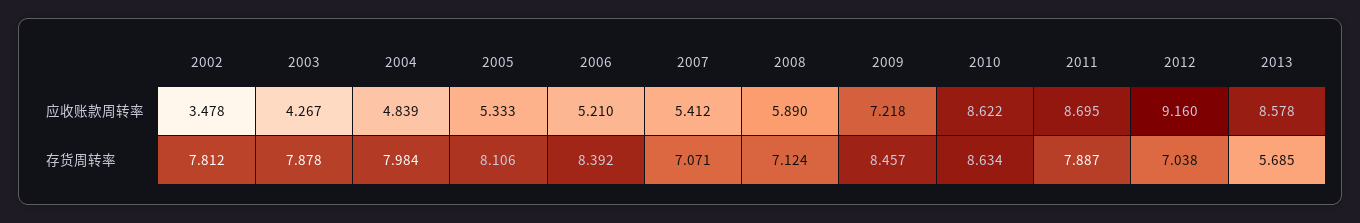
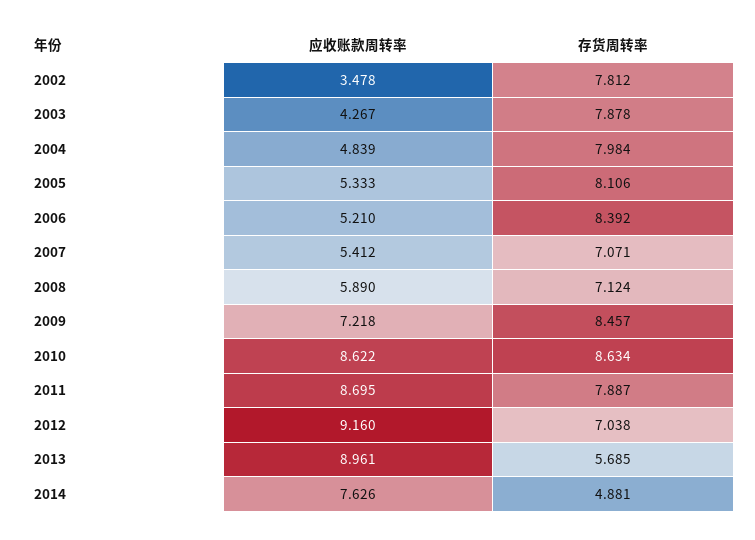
2013, 应收账款周转率: 8.578 -> 8.961
2014, 应收账款周转率: none -> 7.626
2014, 存货周转率: none -> 4.881

